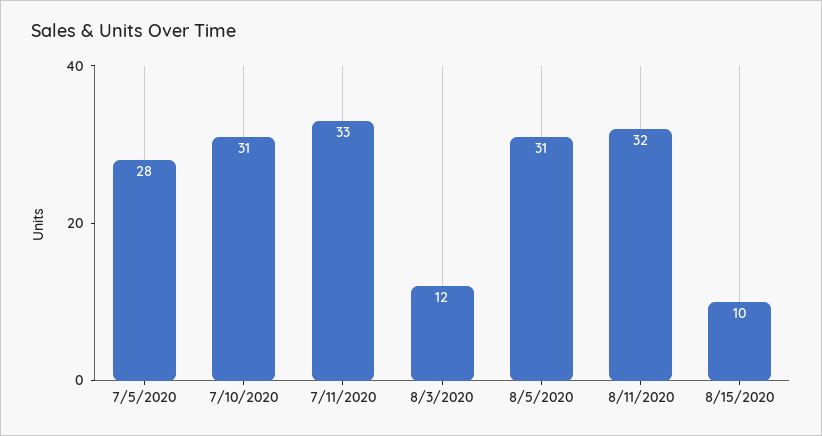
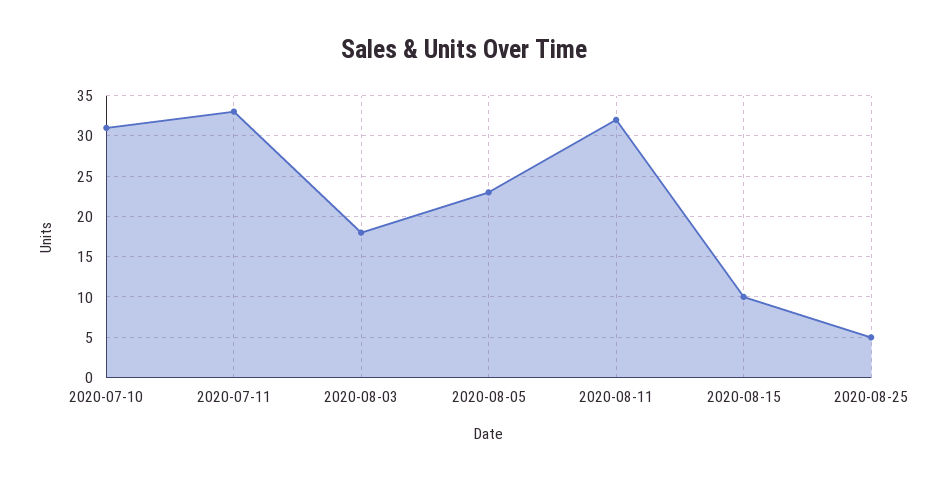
7/5/2020: 28 -> none
8/3/2020: 12 -> 18
8/5/2020: 31 -> 23
2020-08-25: none -> 5

